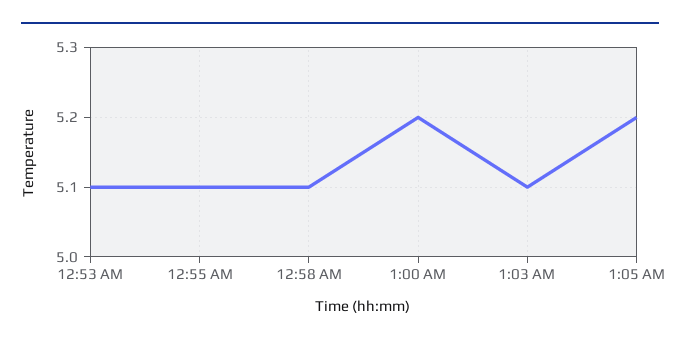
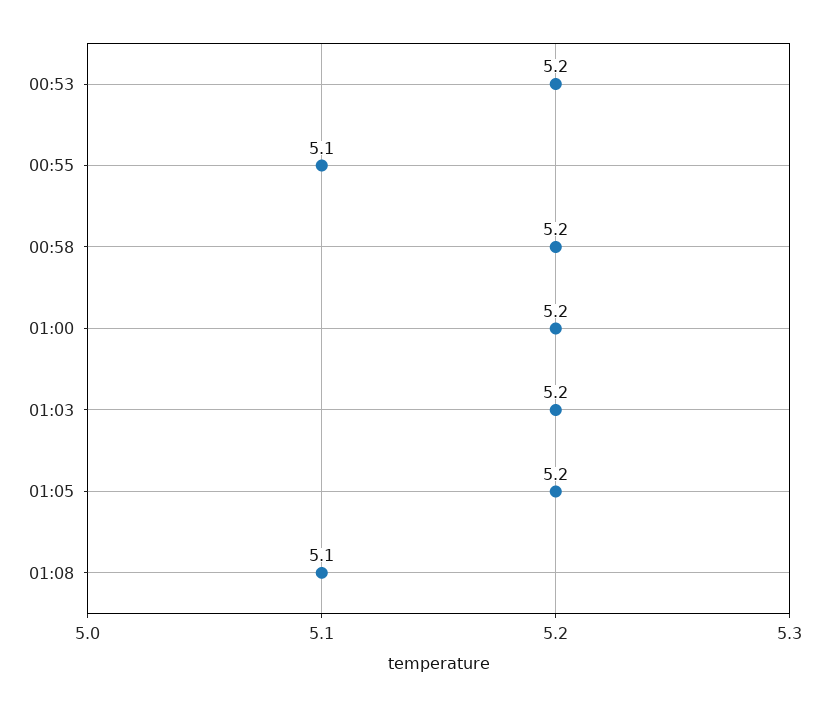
12:53 AM: 5.1 -> 5.2
12:58 AM: 5.1 -> 5.2
1:03 AM: 5.1 -> 5.2
01:08: none -> 5.1

